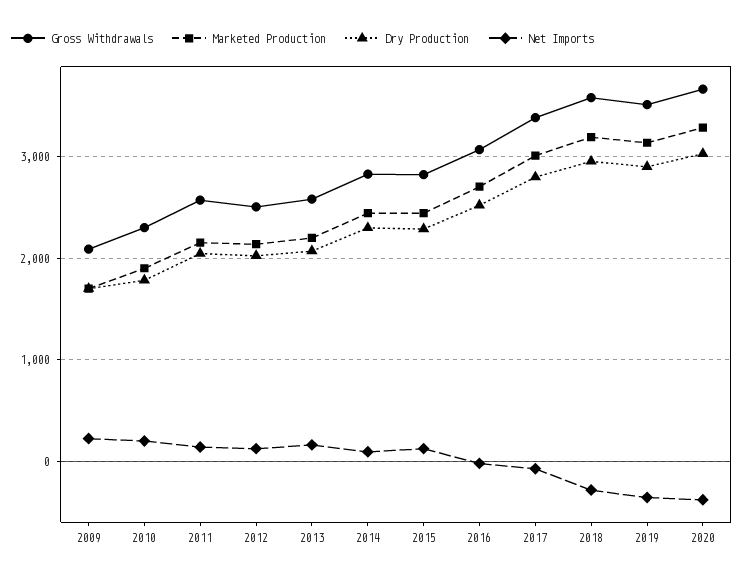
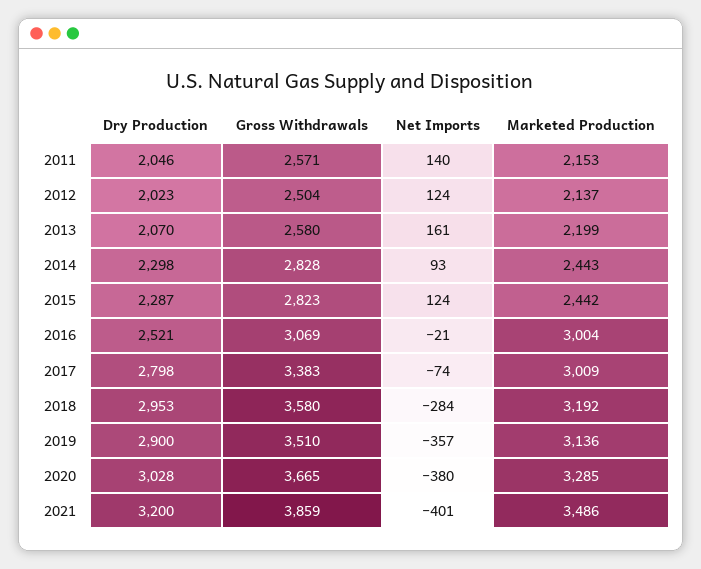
Gross Withdrawals, 2009: 2100 -> none
Marketed Production, 2009: 1700 -> none
Dry Production, 2009: 1700 -> none
Net Imports, 2009: 200 -> none
Gross Withdrawals, 2010: 2300 -> none
Marketed Production, 2010: 1900 -> none
Dry Production, 2010: 1800 -> none
Net Imports, 2010: 200 -> none
Marketed Production, 2016: 2700 -> 3004
Dry Production, 2021: none -> 3200
Gross Withdrawals, 2021: none -> 3859
Net Imports, 2021: none -> -401
Marketed Production, 2021: none -> 3486

